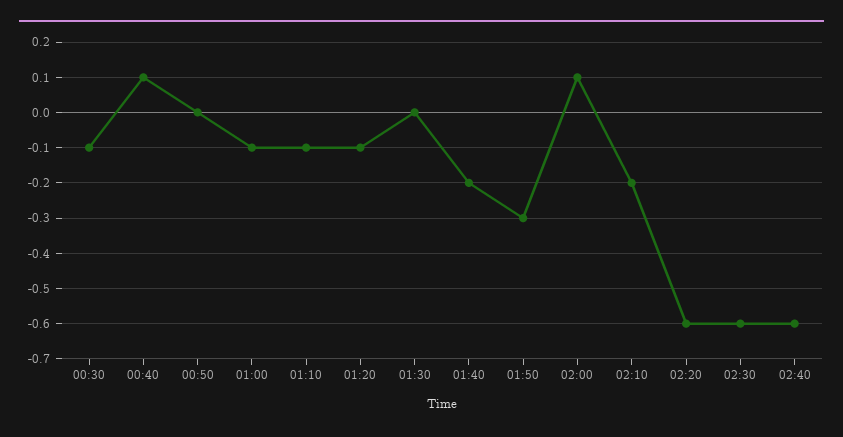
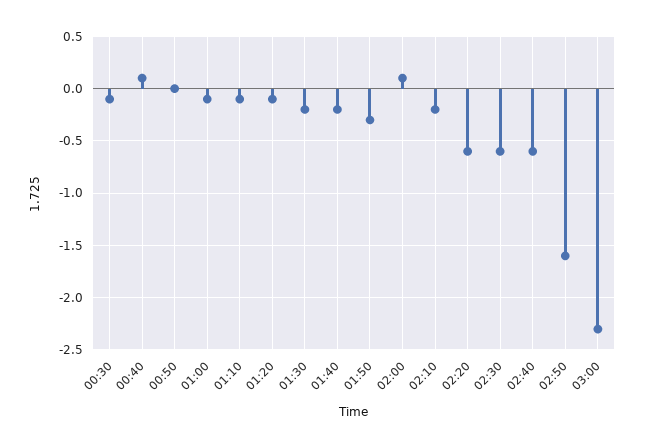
01:30: 0 -> -0.2
02:50: none -> -1.6
03:00: none -> -2.3

